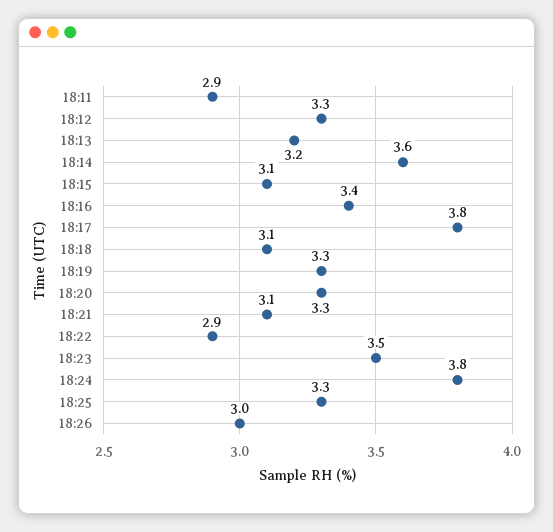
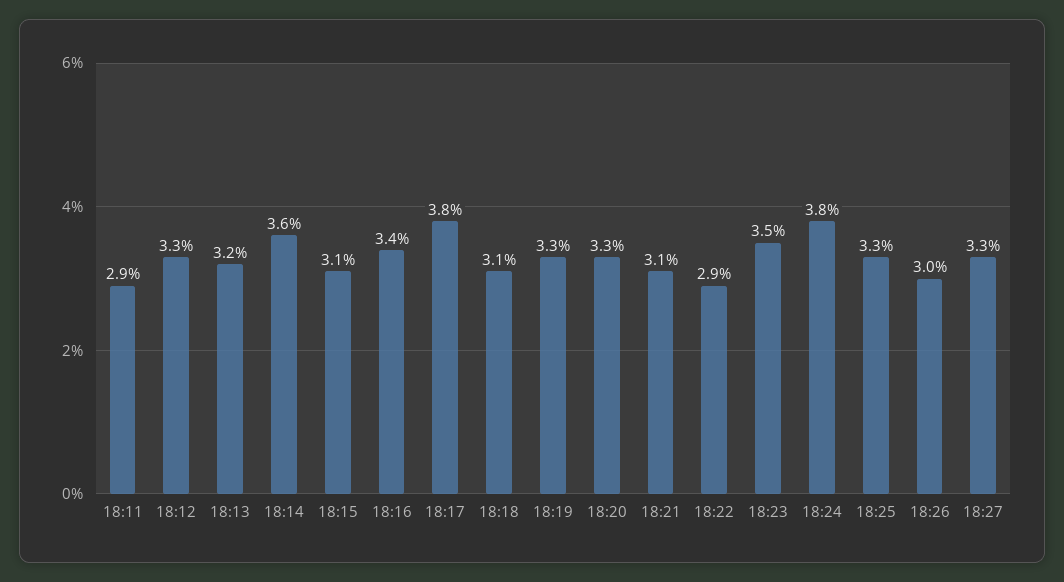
18:27: none -> 3.3

